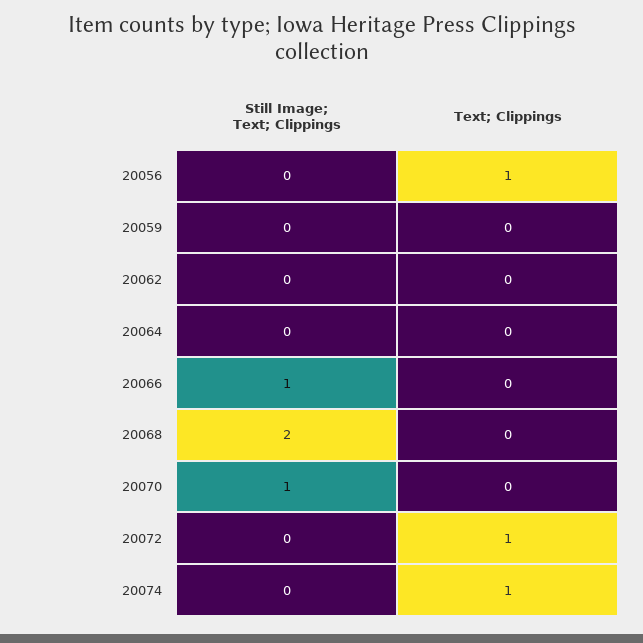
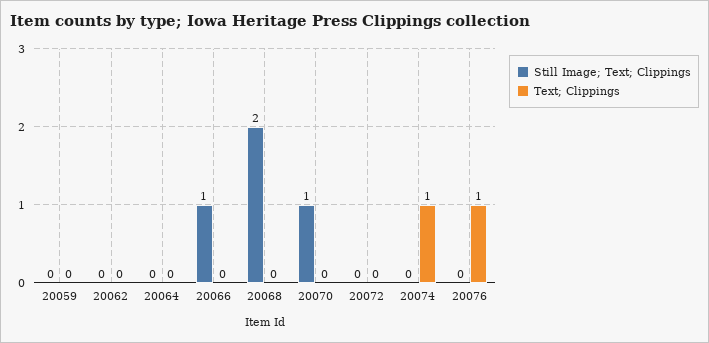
Still Image; Text; Clippings, 20056: 0 -> none
Text; Clippings, 20056: 1 -> none
Text; Clippings, 20072: 1 -> 0
Still Image; Text; Clippings, 20076: none -> 0
Text; Clippings, 20076: none -> 1

